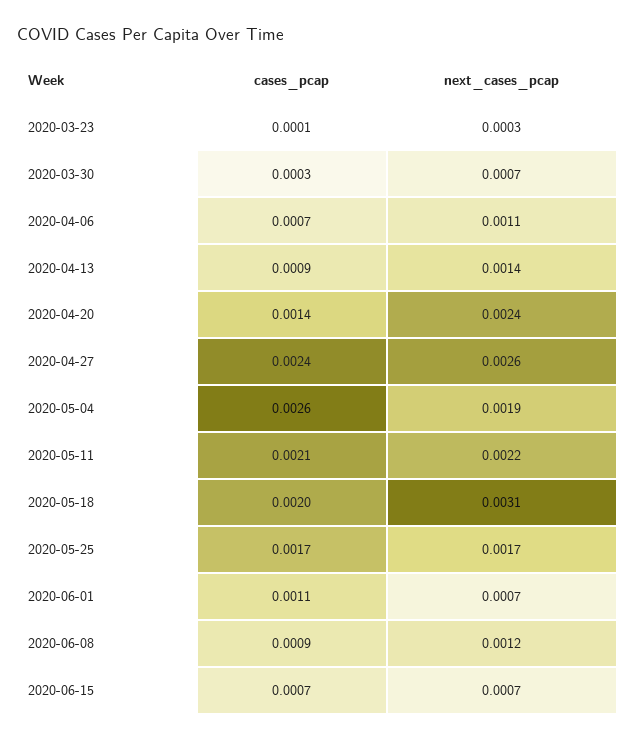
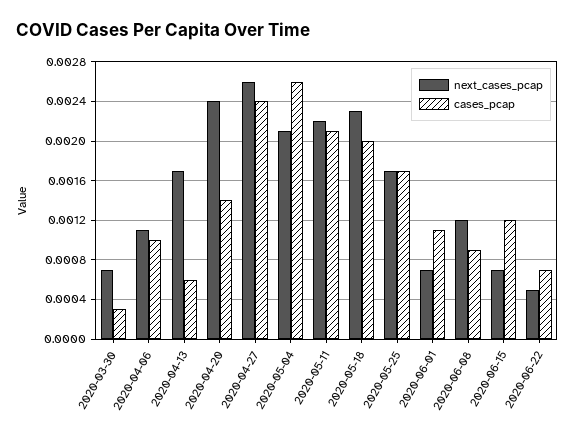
cases_pcap, 2020-03-23: 0.0001 -> none
next_cases_pcap, 2020-03-23: 0.0003 -> none
cases_pcap, 2020-04-06: 0.0007 -> 0.001
cases_pcap, 2020-04-13: 0.0009 -> 0.0006
next_cases_pcap, 2020-04-13: 0.0014 -> 0.0017
next_cases_pcap, 2020-05-04: 0.0019 -> 0.0021
next_cases_pcap, 2020-05-18: 0.0031 -> 0.0023
cases_pcap, 2020-06-15: 0.0007 -> 0.0012
next_cases_pcap, 2020-06-22: none -> 0.0005
cases_pcap, 2020-06-22: none -> 0.0007

